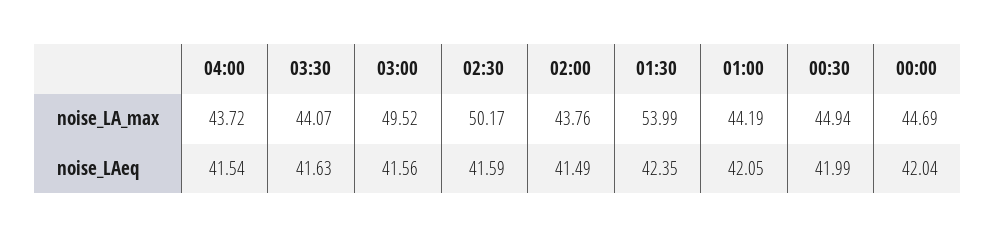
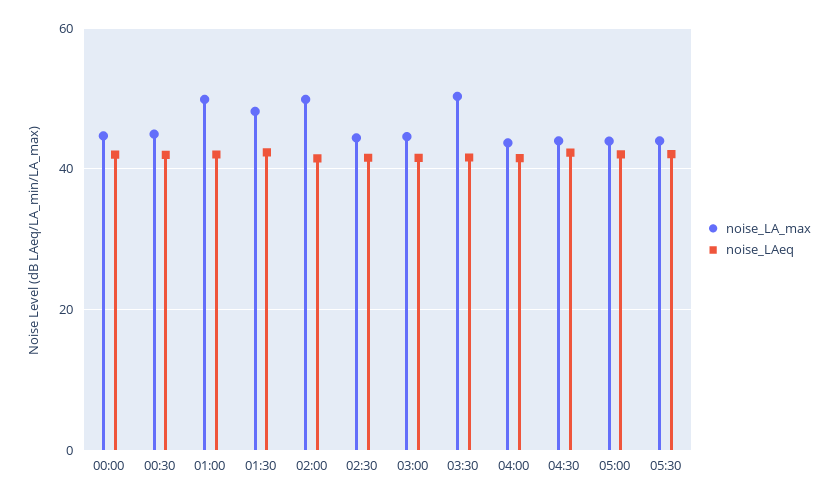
noise_LA_max, 03:30: 44.07 -> 50
noise_LA_max, 03:00: 49.52 -> 44
noise_LA_max, 02:30: 50.17 -> 44
noise_LA_max, 02:00: 43.76 -> 50
noise_LA_max, 01:30: 53.99 -> 48
noise_LA_max, 01:00: 44.19 -> 50
noise_LA_max, 04:30: none -> 44
noise_LAeq, 04:30: none -> 42
noise_LA_max, 05:00: none -> 44
noise_LAeq, 05:00: none -> 42
noise_LA_max, 05:30: none -> 44
noise_LAeq, 05:30: none -> 42

